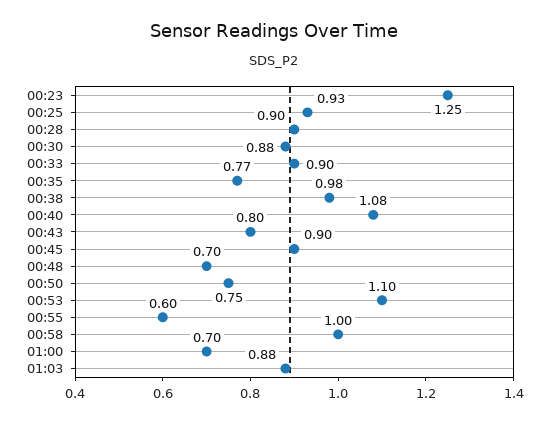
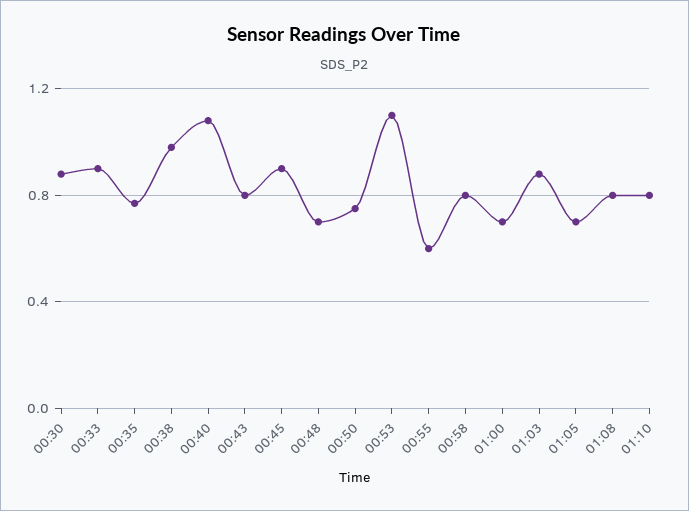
00:23: 1.25 -> none
00:25: 0.93 -> none
00:28: 0.9 -> none
00:58: 1 -> 0.8
01:05: none -> 0.7
01:08: none -> 0.8
01:10: none -> 0.8

